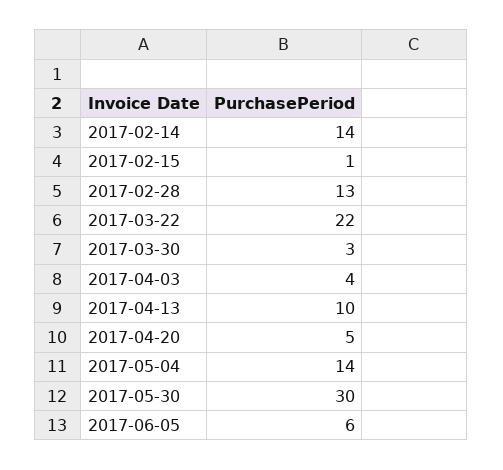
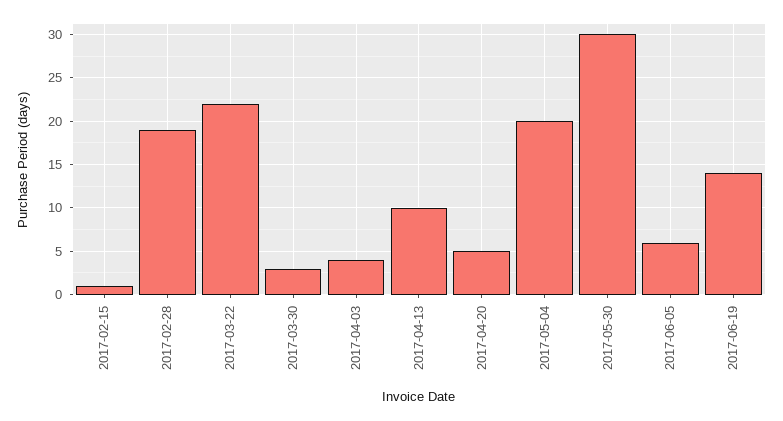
2017-02-14: 14 -> none
2017-02-28: 13 -> 19
2017-05-04: 14 -> 20
2017-06-19: none -> 14

